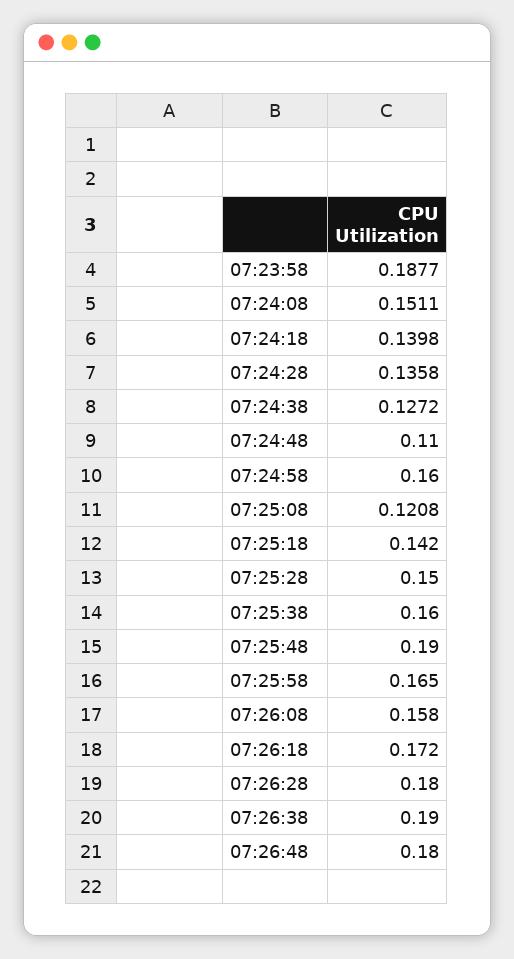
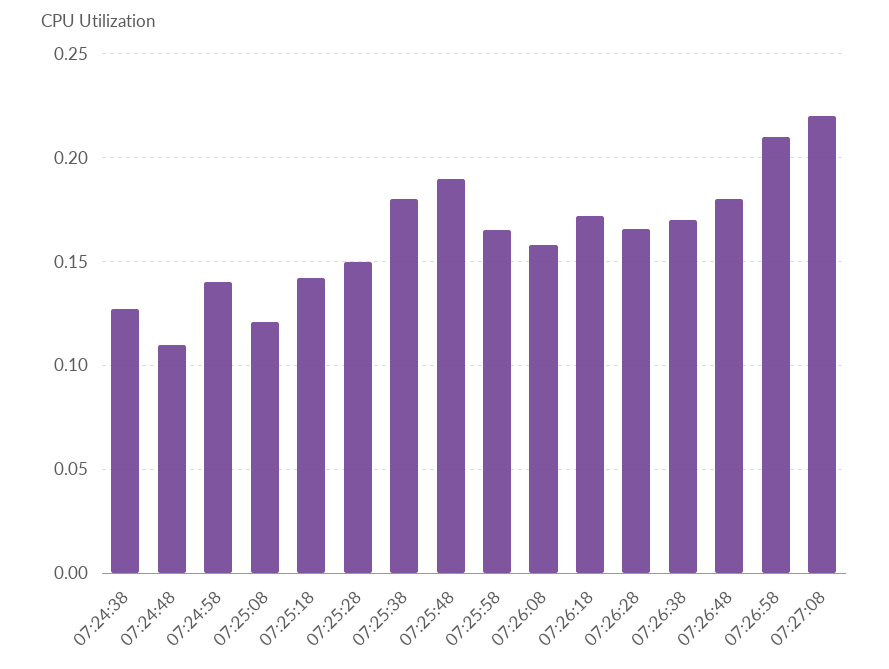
07:23:58: 0.1877 -> none
07:24:08: 0.1511 -> none
07:24:18: 0.1398 -> none
07:24:28: 0.1358 -> none
07:24:58: 0.16 -> 0.14
07:25:38: 0.16 -> 0.18
07:26:28: 0.18 -> 0.165
07:26:38: 0.19 -> 0.17
07:26:58: none -> 0.21
07:27:08: none -> 0.22

